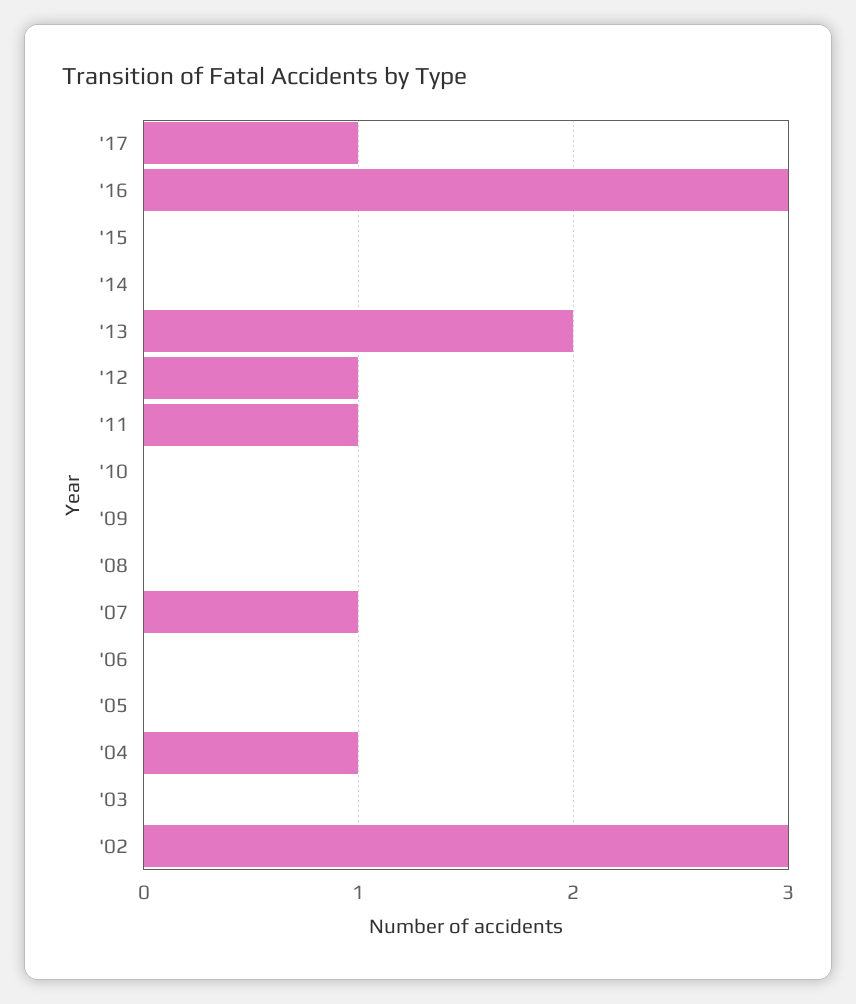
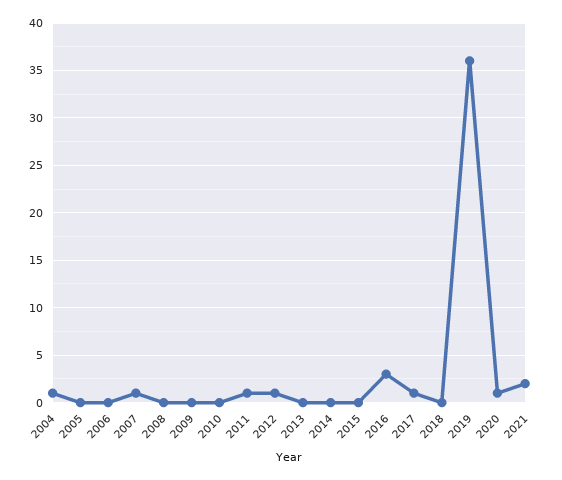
'13: 2 -> 0
'03: 0 -> none
'02: 3 -> none
2018: none -> 0
2019: none -> 36
2020: none -> 1
2021: none -> 2

